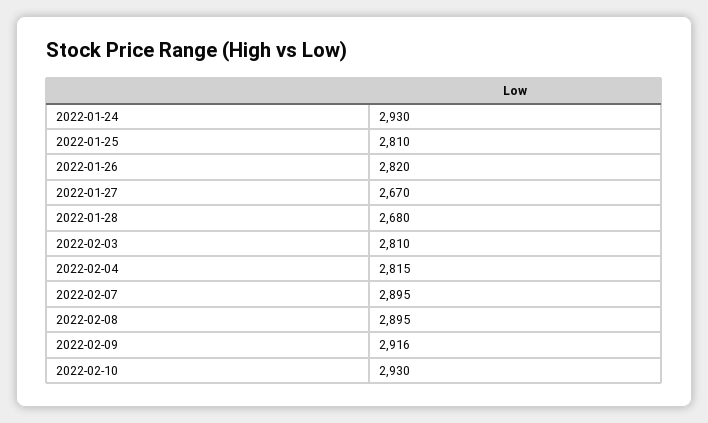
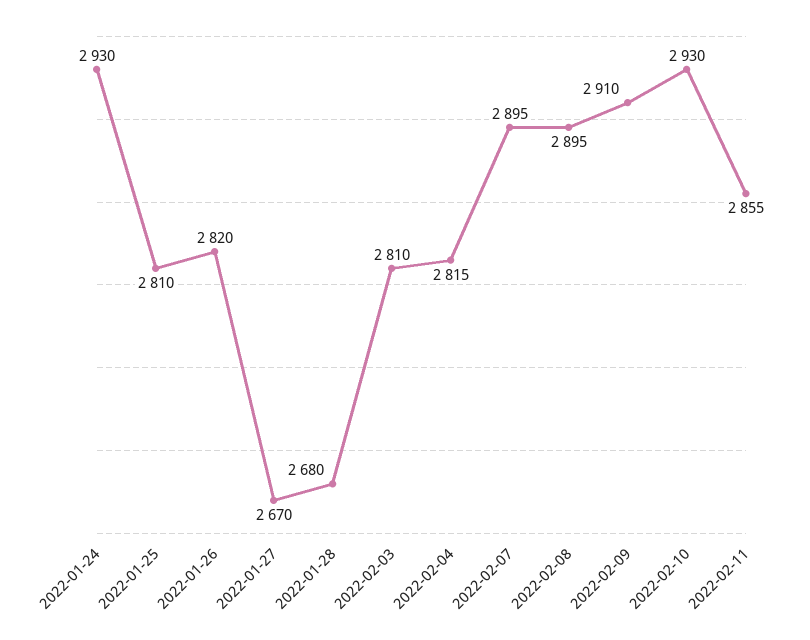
2022-02-09: 2916 -> 2910
2022-02-11: none -> 2855

